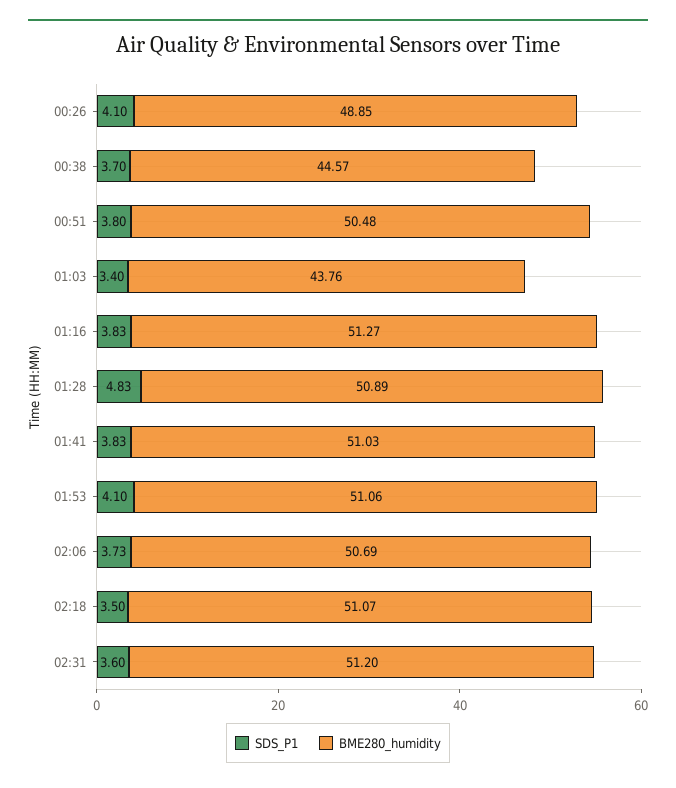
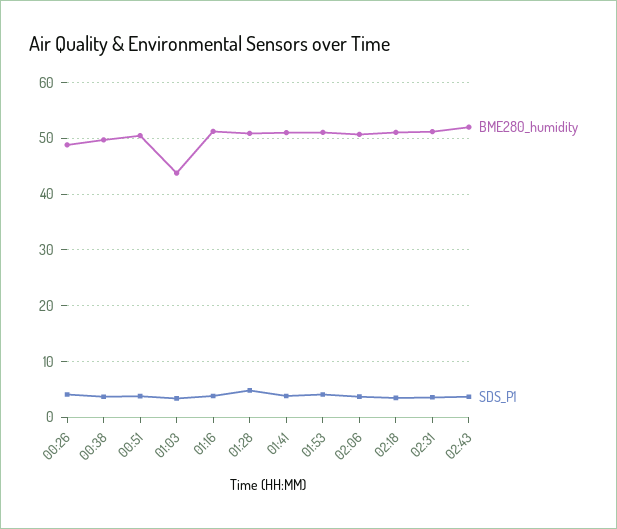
BME280_humidity, 00:38: 44.57 -> 50
BME280_humidity, 02:43: none -> 52
SDS_P1, 02:43: none -> 4

